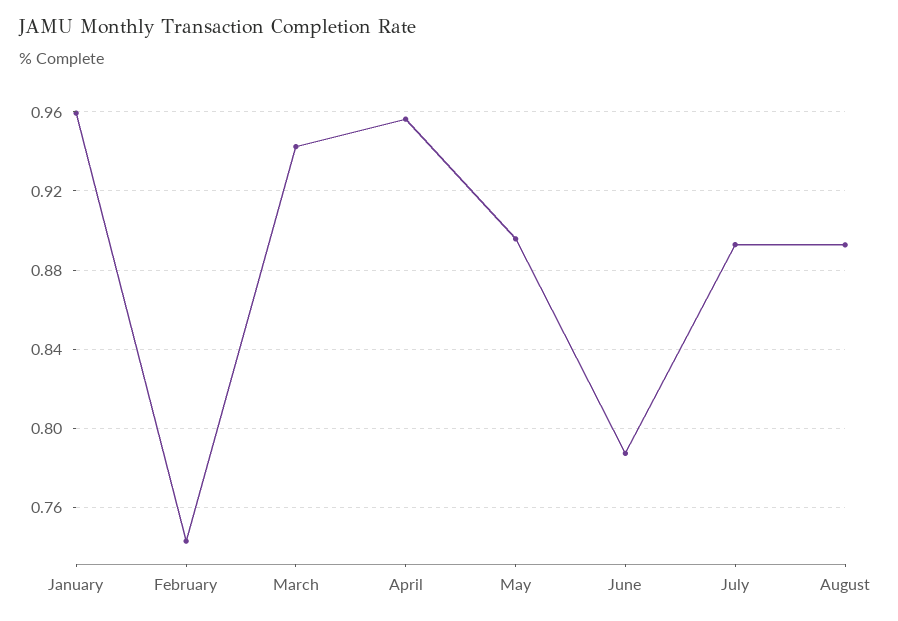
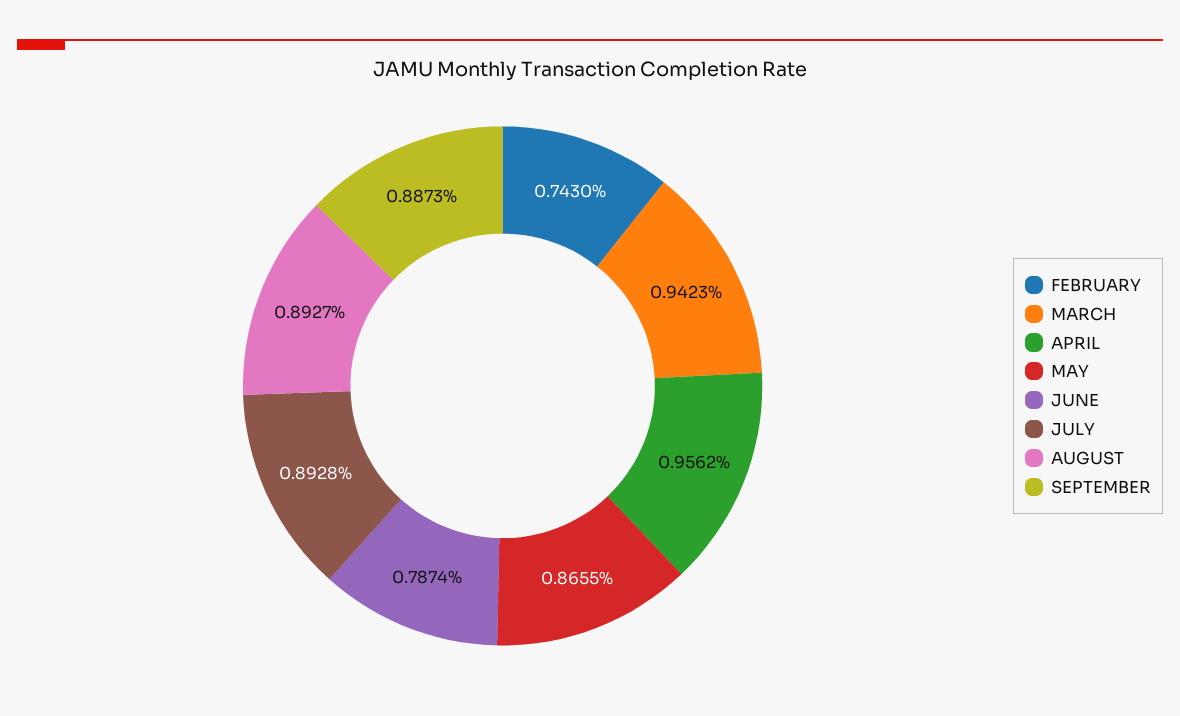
January: 0.96 -> none
May: 0.895 -> 0.8655
SEPTEMBER: none -> 0.8873

